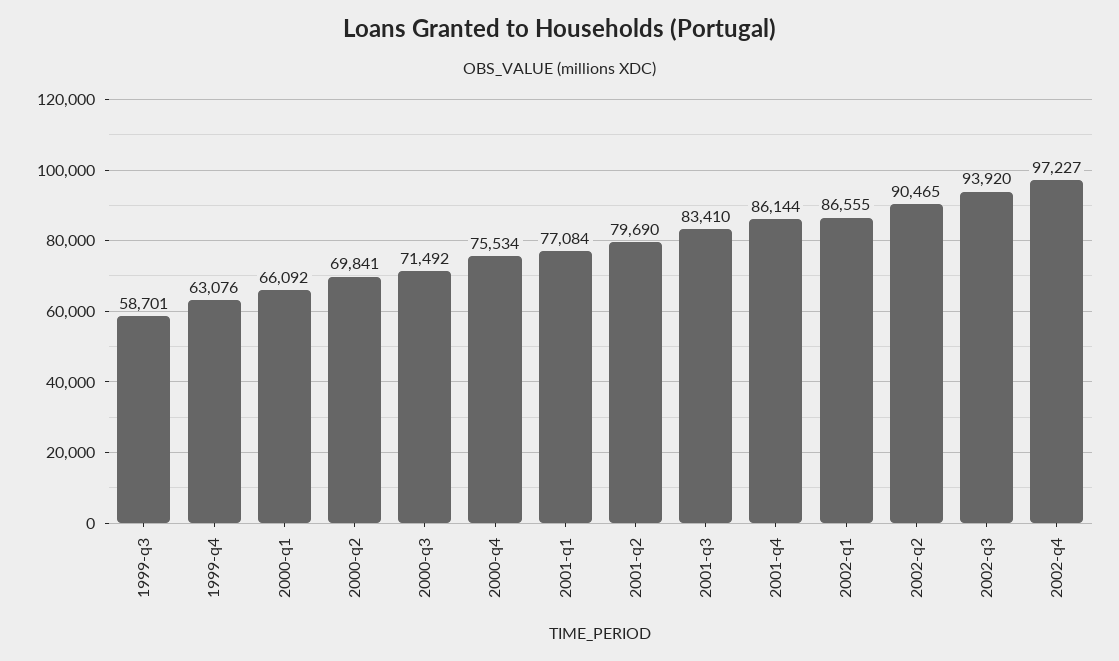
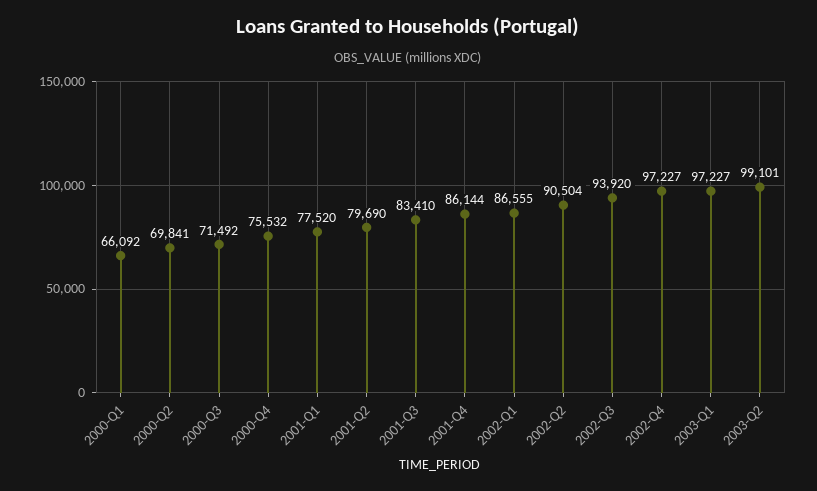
1999-q3: 58701 -> none
1999-q4: 63076 -> none
2000-q4: 75534 -> 75532
2001-q1: 77084 -> 77520
2002-q2: 90465 -> 90504
2003-Q1: none -> 97227
2003-Q2: none -> 99101

